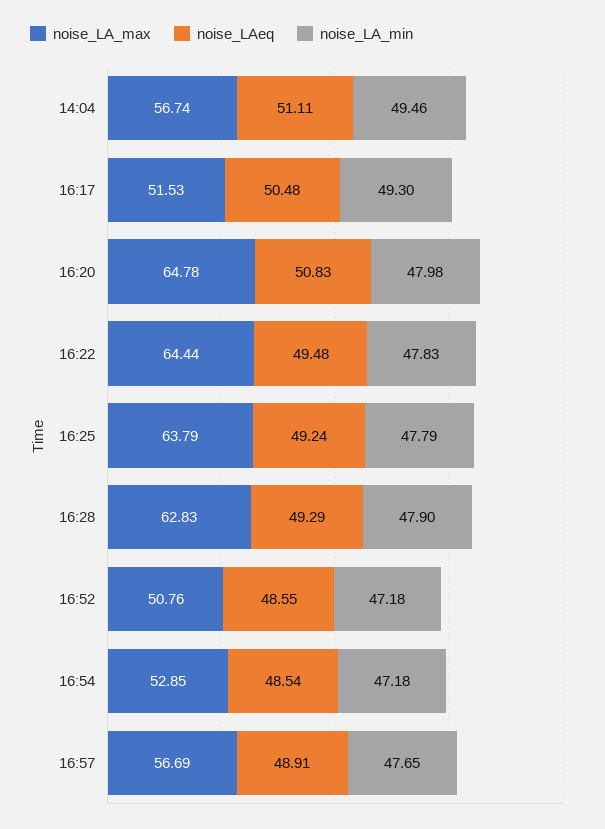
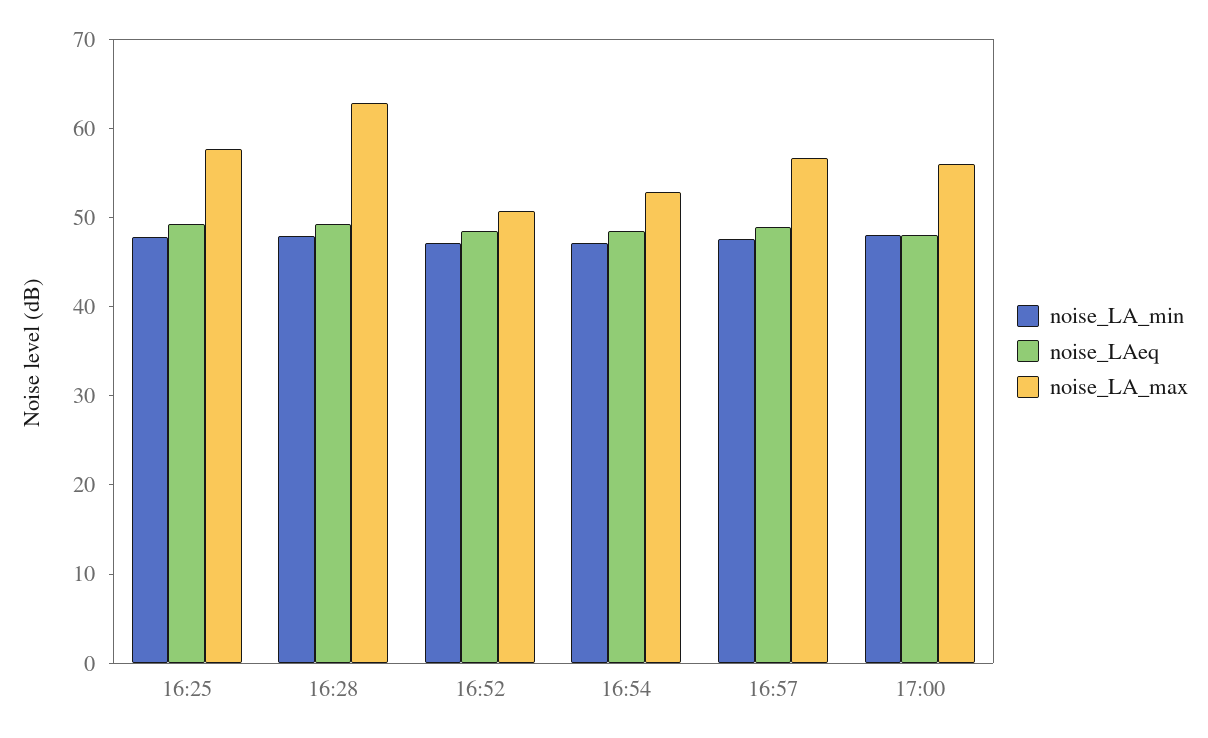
noise_LA_max, 14:04: 56.74 -> none
noise_LAeq, 14:04: 51.11 -> none
noise_LA_min, 14:04: 49.46 -> none
noise_LA_max, 16:17: 51.53 -> none
noise_LAeq, 16:17: 50.48 -> none
noise_LA_min, 16:17: 49.3 -> none
noise_LA_max, 16:20: 64.78 -> none
noise_LAeq, 16:20: 50.83 -> none
noise_LA_min, 16:20: 47.98 -> none
noise_LA_max, 16:22: 64.44 -> none
noise_LAeq, 16:22: 49.48 -> none
noise_LA_min, 16:22: 47.83 -> none
noise_LA_max, 16:25: 63.79 -> 58
noise_LA_min, 17:00: none -> 48
noise_LAeq, 17:00: none -> 48
noise_LA_max, 17:00: none -> 56

